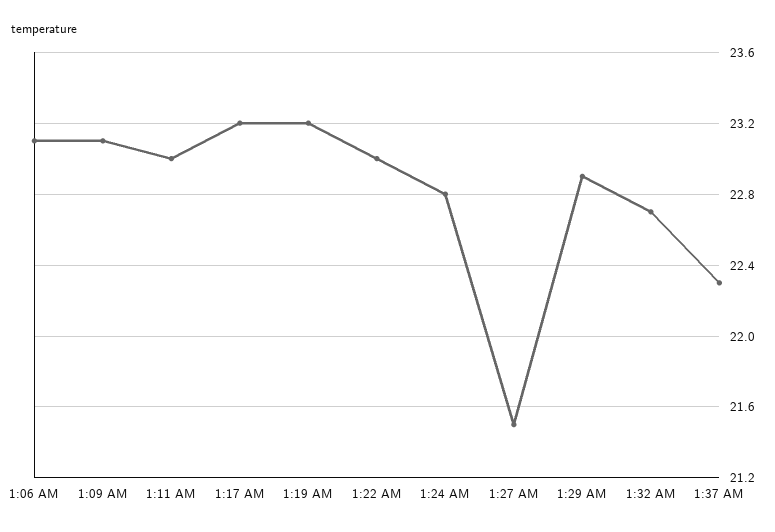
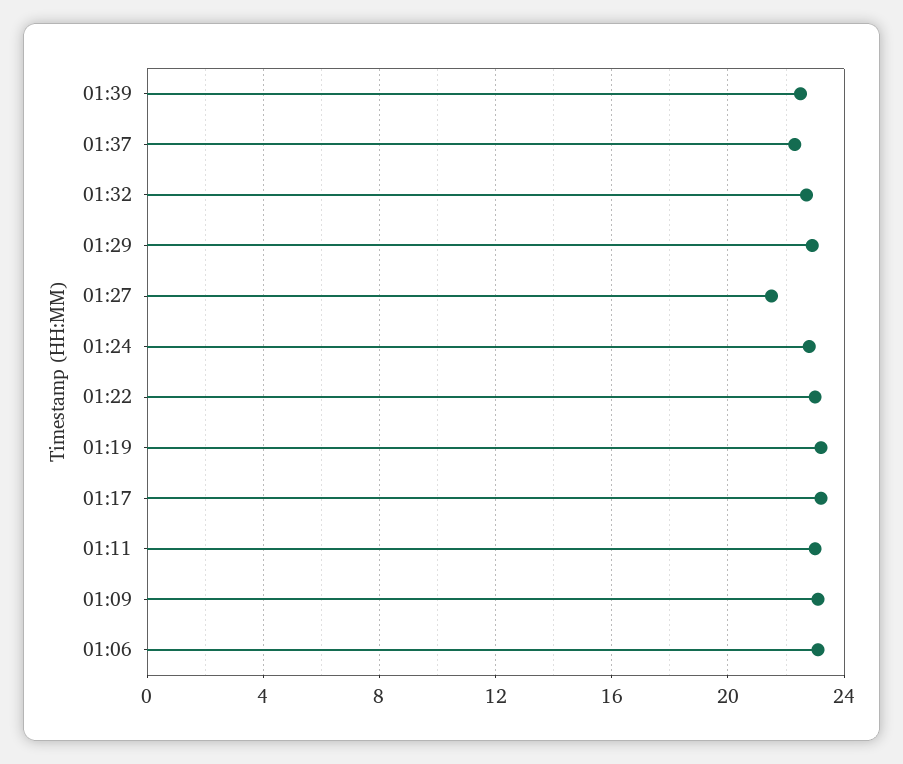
01:39: none -> 22.5

